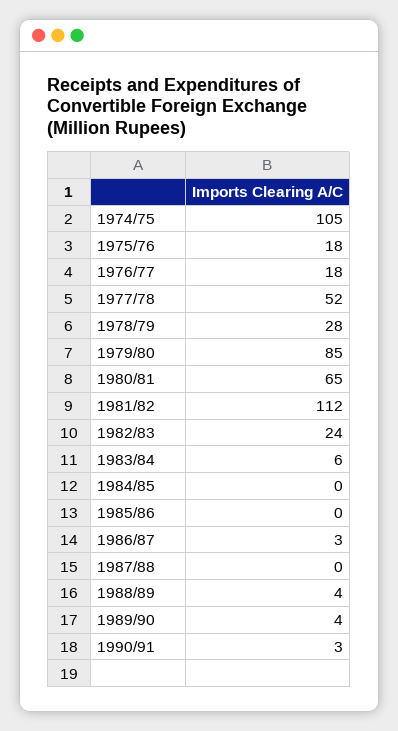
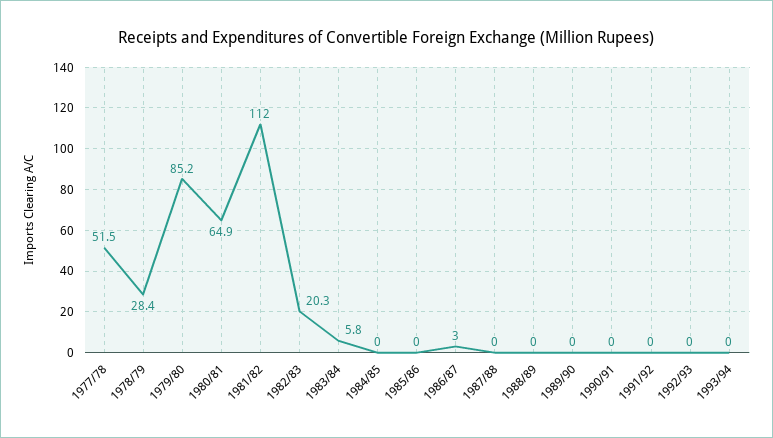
1974/75: 105 -> none
1975/76: 18 -> none
1976/77: 18 -> none
1982/83: 24 -> 20.3
1988/89: 4 -> 0
1989/90: 4 -> 0
1990/91: 3 -> 0
1991/92: none -> 0
1992/93: none -> 0
1993/94: none -> 0

